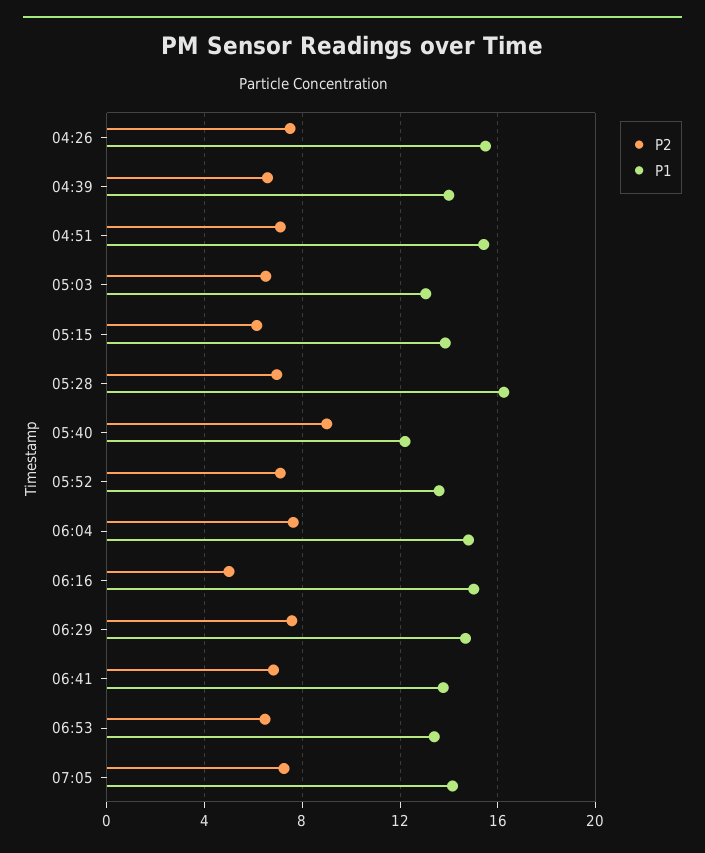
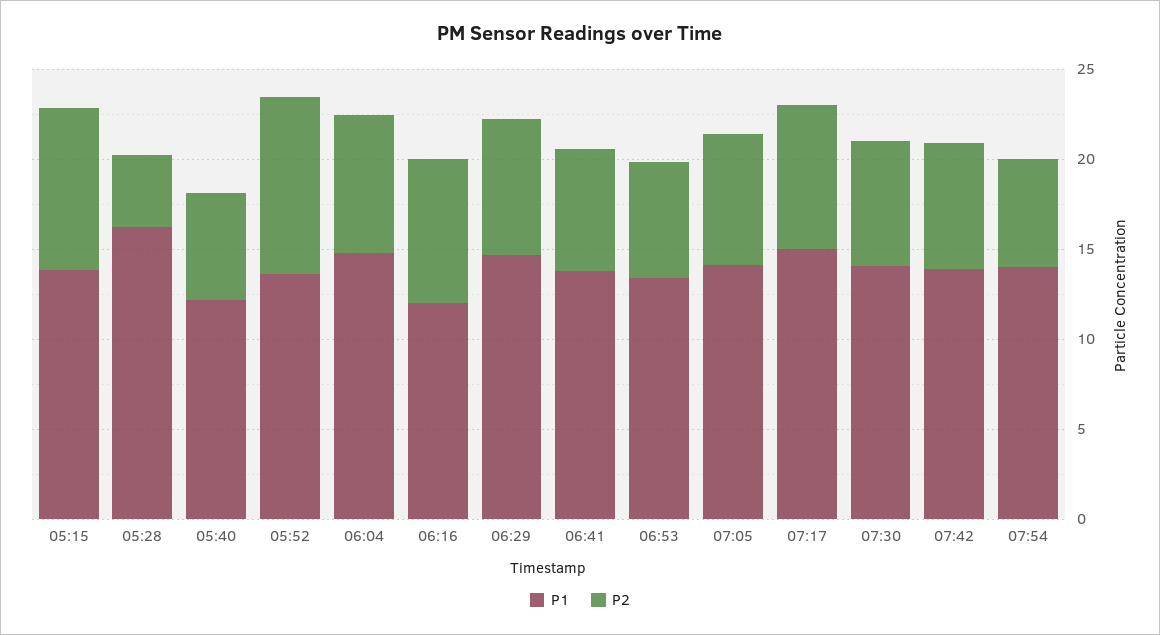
P2, 04:26: 7.5 -> none
P1, 04:26: 15.5 -> none
P2, 04:39: 6.5 -> none
P1, 04:39: 14 -> none
P2, 04:51: 7 -> none
P1, 04:51: 15.5 -> none
P2, 05:03: 6.5 -> none
P1, 05:03: 13 -> none
P2, 05:15: 6 -> 9
P2, 05:28: 7 -> 4
P2, 05:40: 9 -> 6
P2, 05:52: 7 -> 10
P2, 06:16: 5 -> 8
P1, 06:16: 15 -> 12
P1, 07:17: none -> 15
P2, 07:17: none -> 8
P1, 07:30: none -> 14
P2, 07:30: none -> 7
P1, 07:42: none -> 14
P2, 07:42: none -> 7
P1, 07:54: none -> 14
P2, 07:54: none -> 6

